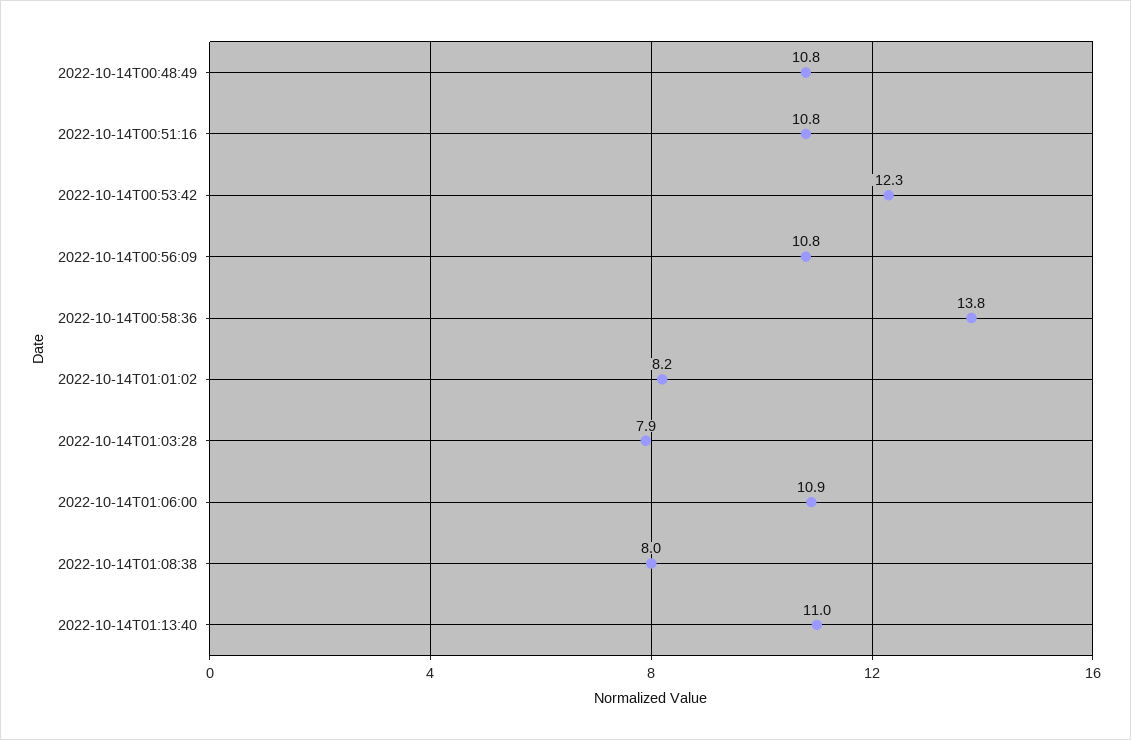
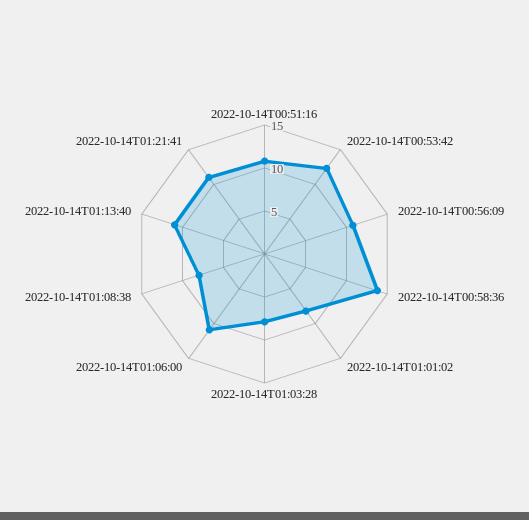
2022-10-14T00:48:49: 10.8 -> none
2022-10-14T01:21:41: none -> 11

